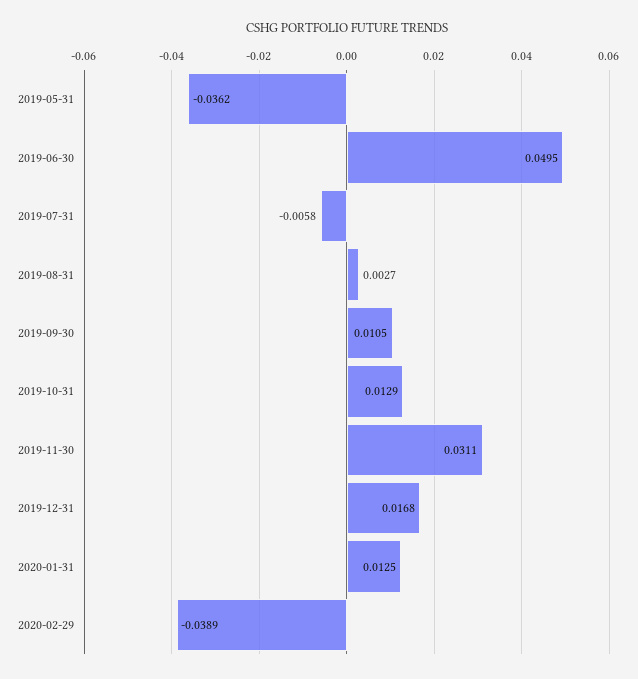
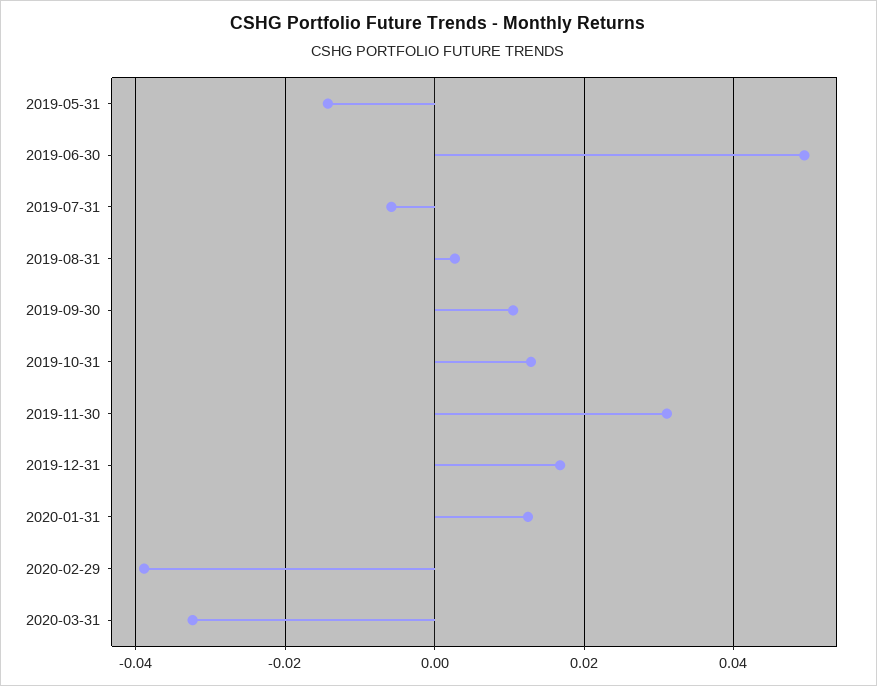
2019-05-31: -0.0362 -> -0.014
2020-03-31: none -> -0.032

